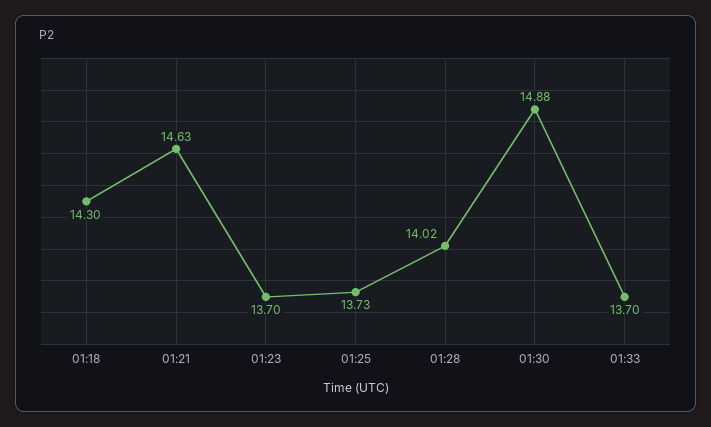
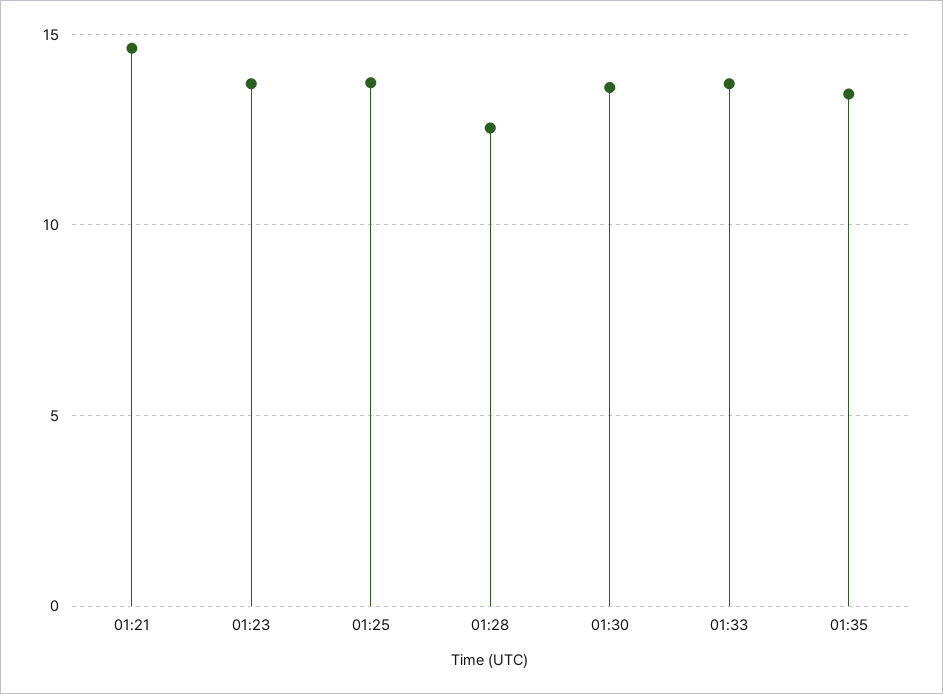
01:18: 14.3 -> none
01:28: 14.02 -> 12.5
01:30: 14.88 -> 13.5
01:35: none -> 13.5

